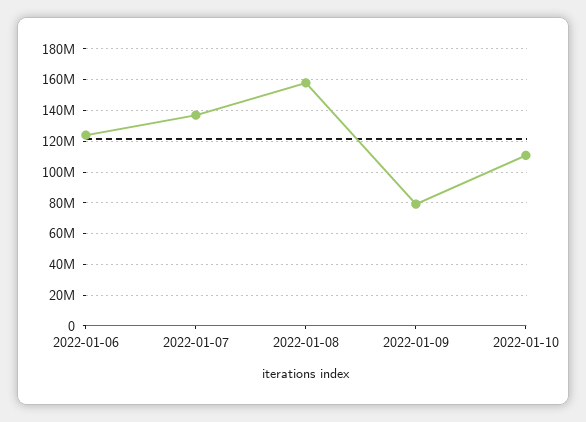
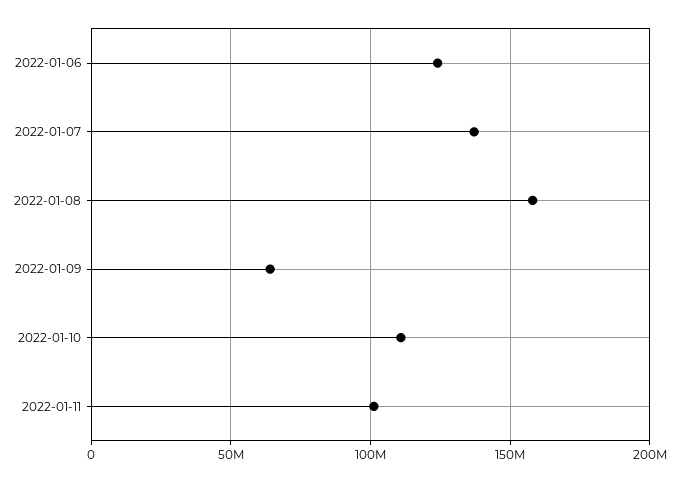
2022-01-09: 80000000 -> 65000000
2022-01-11: none -> 100000000

